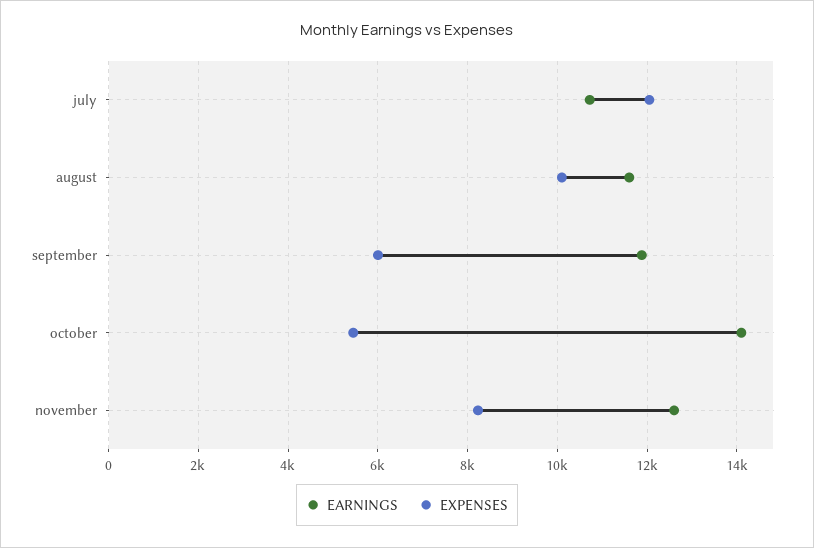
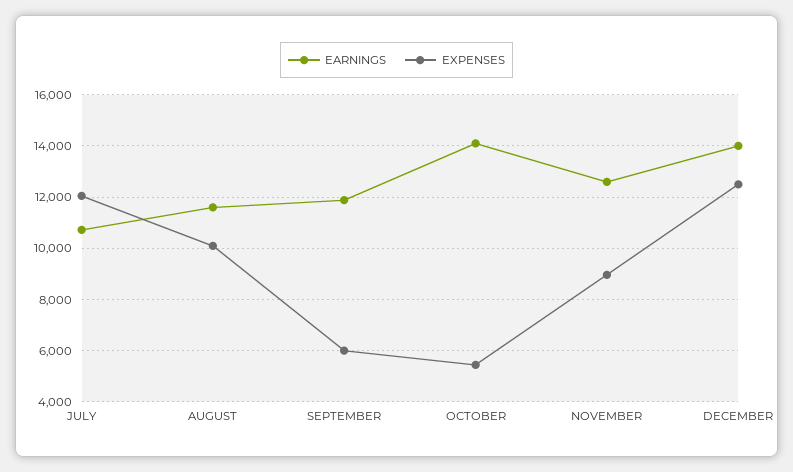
EXPENSES, november: 8200 -> 9000
EARNINGS, DECEMBER: none -> 14000
EXPENSES, DECEMBER: none -> 12500

